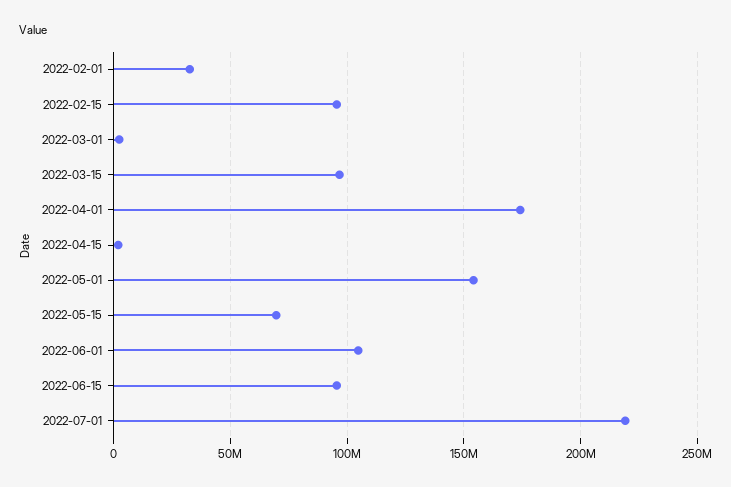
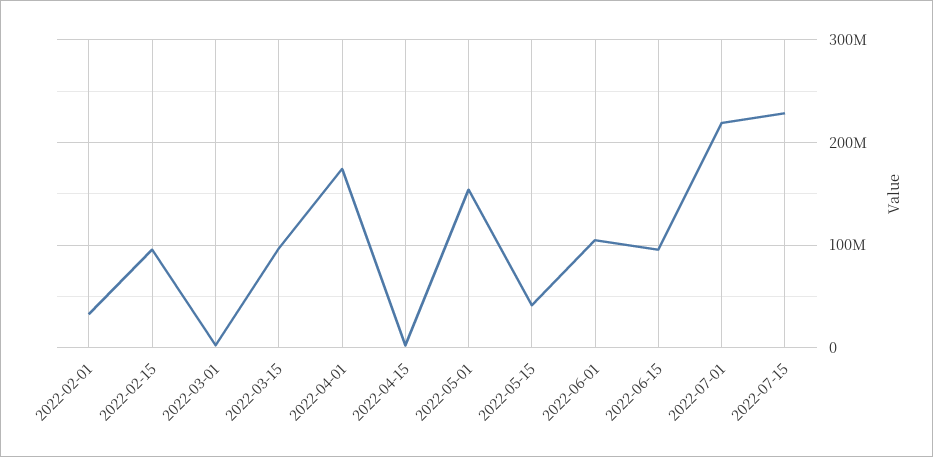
2022-05-15: 70000000 -> 40000000
2022-07-15: none -> 230000000

